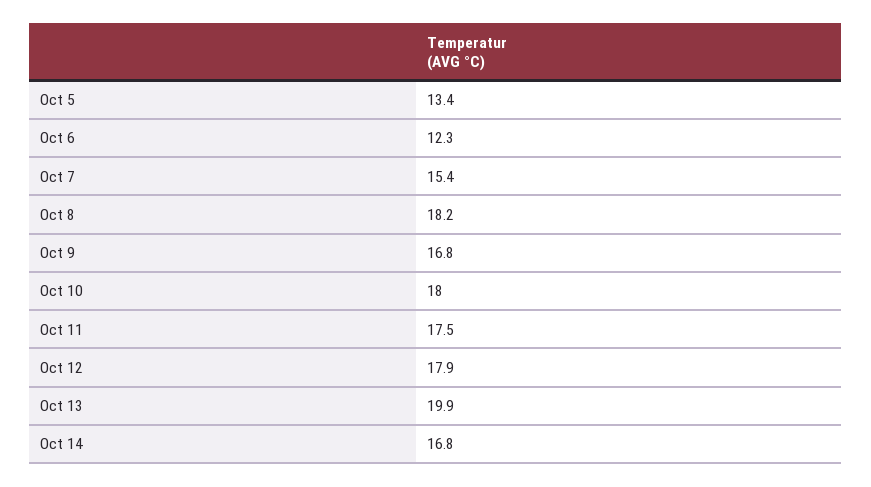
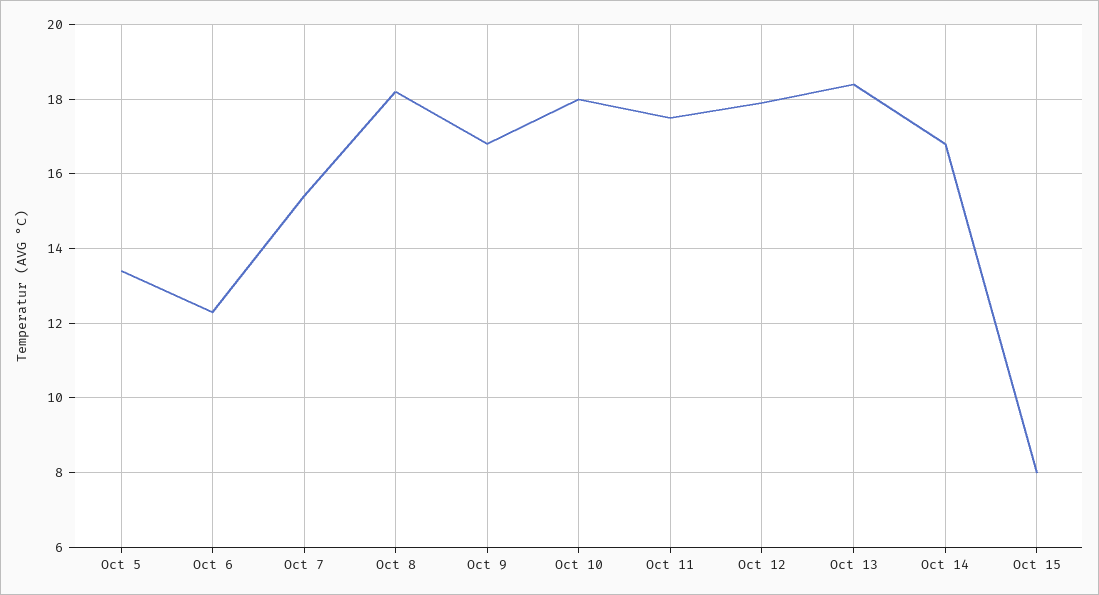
Oct 13: 19.9 -> 18.5
Oct 15: none -> 8

